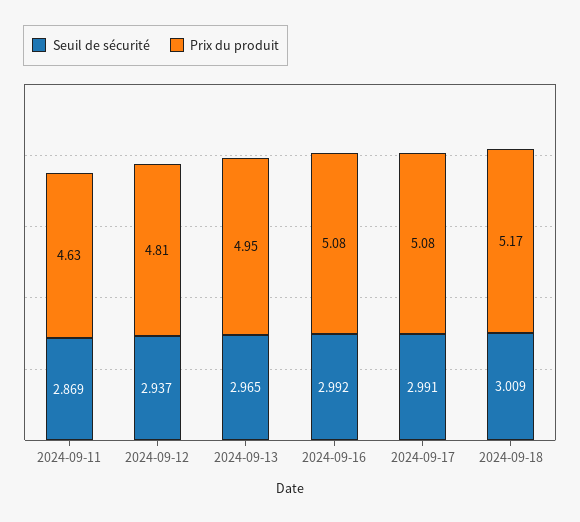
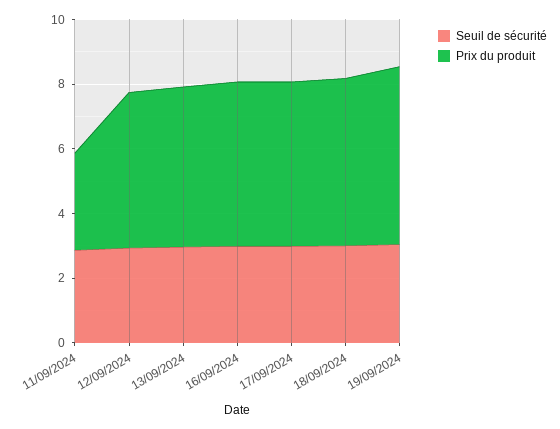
Prix du produit, 2024-09-11: 4.63 -> 3
Seuil de sécurité, 19/09/2024: none -> 3
Prix du produit, 19/09/2024: none -> 5.5

